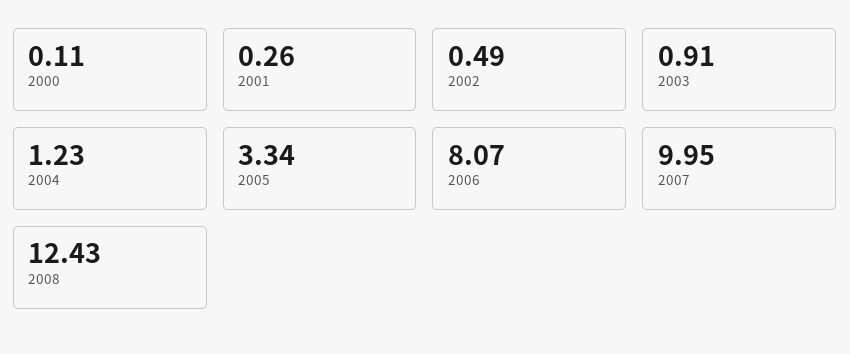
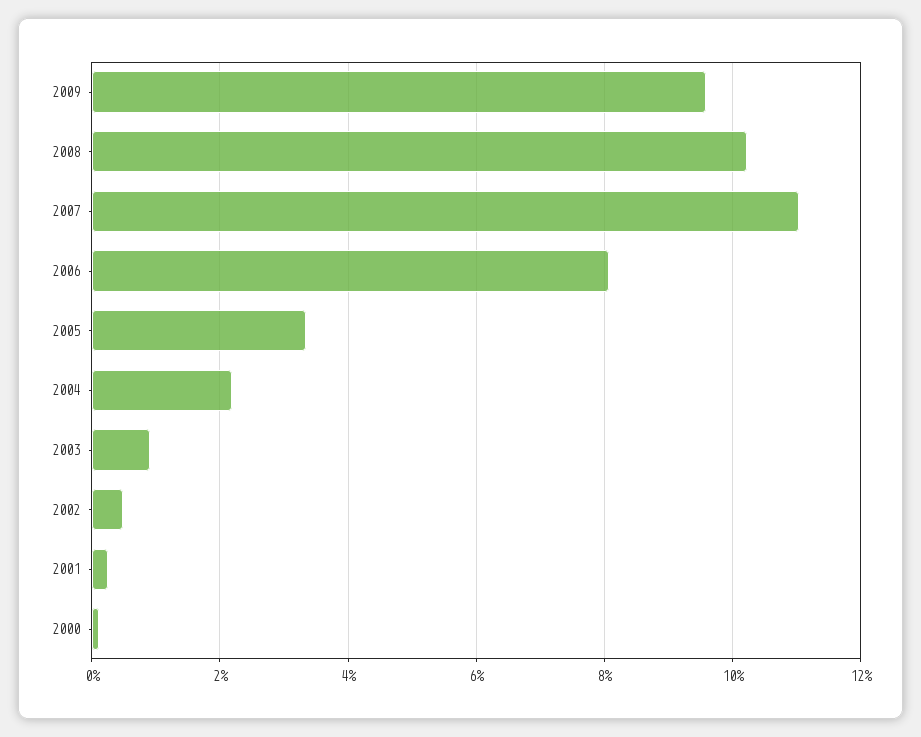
2004: 1.23 -> 2.2
2007: 9.95 -> 11
2008: 12.43 -> 10.2
2009: none -> 9.6

